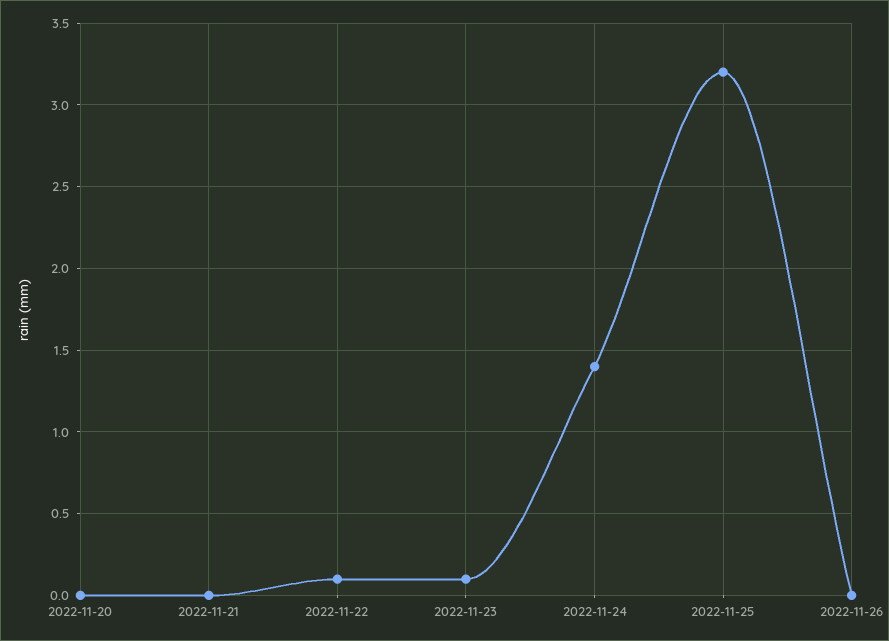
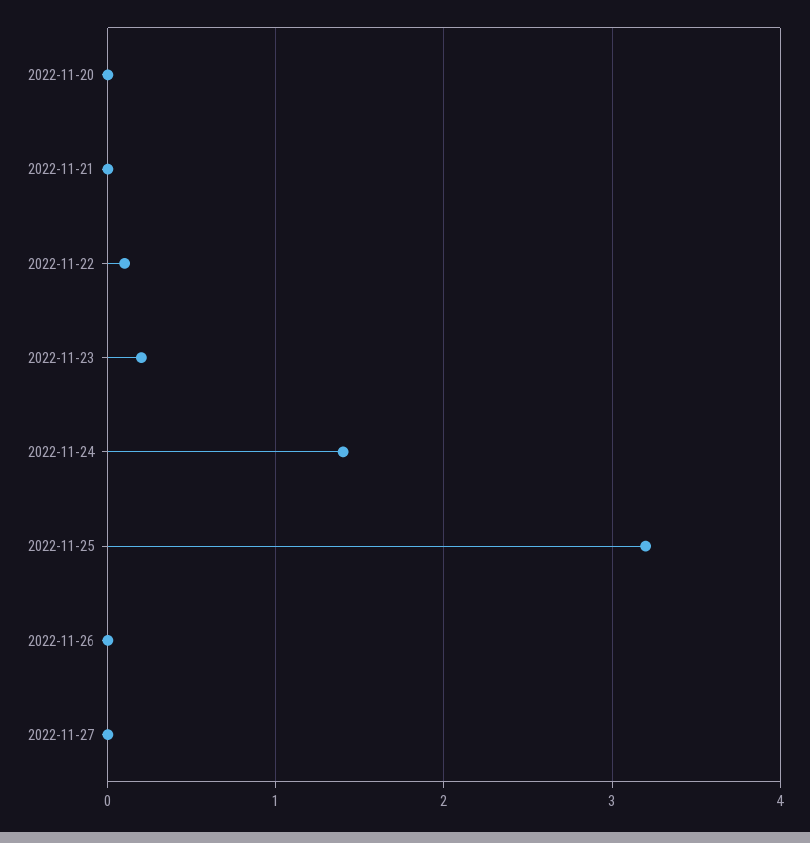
2022-11-23: 0.1 -> 0.2
2022-11-27: none -> 0

